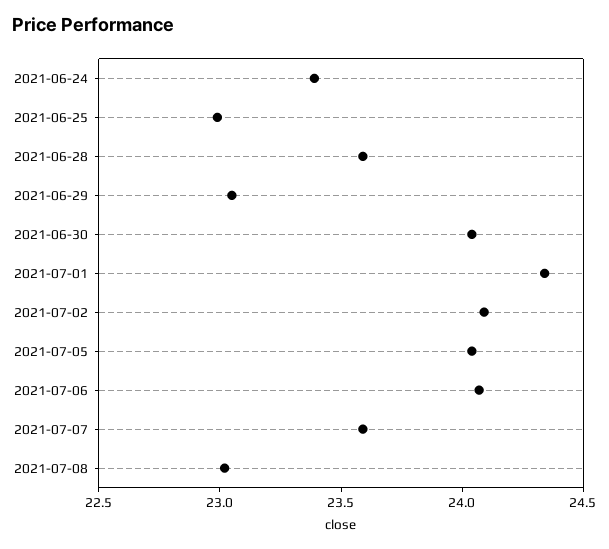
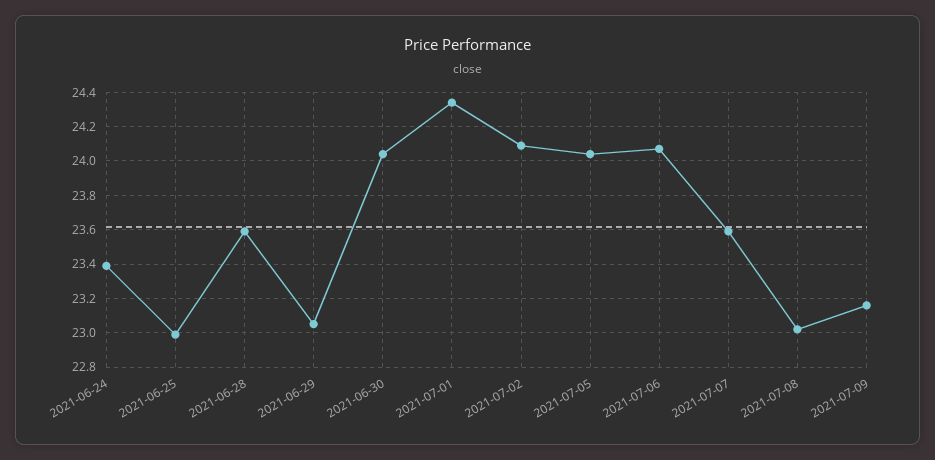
2021-07-09: none -> 23.15

